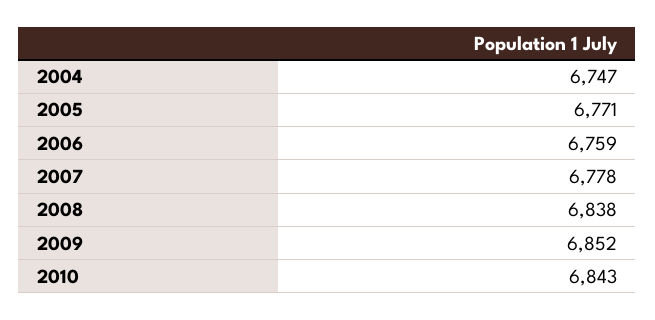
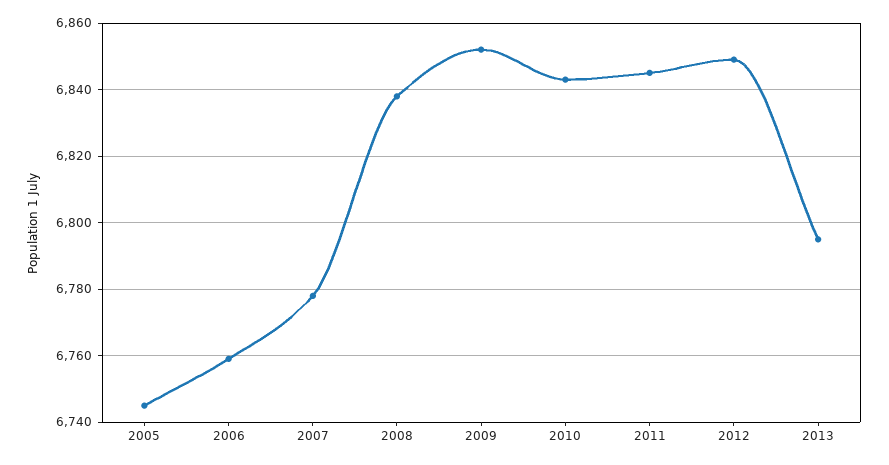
2004: 6747 -> none
2005: 6771 -> 6745
2011: none -> 6845
2012: none -> 6850
2013: none -> 6795

